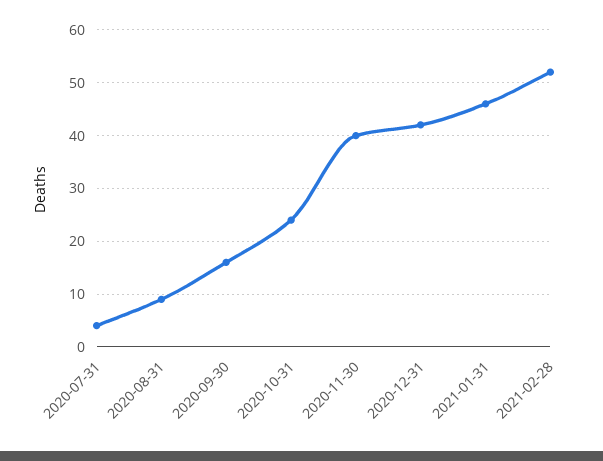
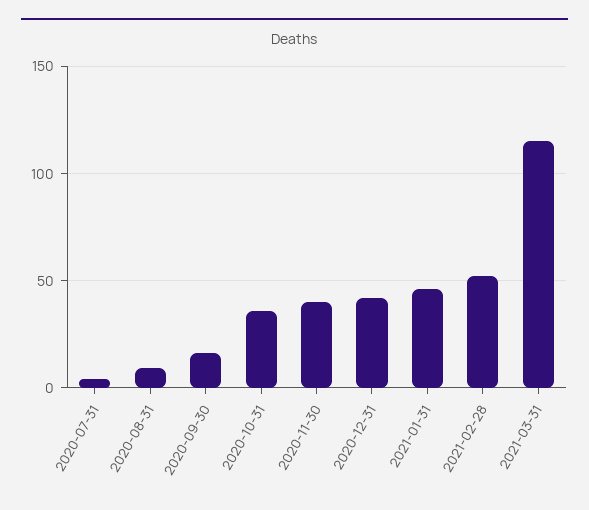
2020-10-31: 25 -> 35
2021-03-31: none -> 115

